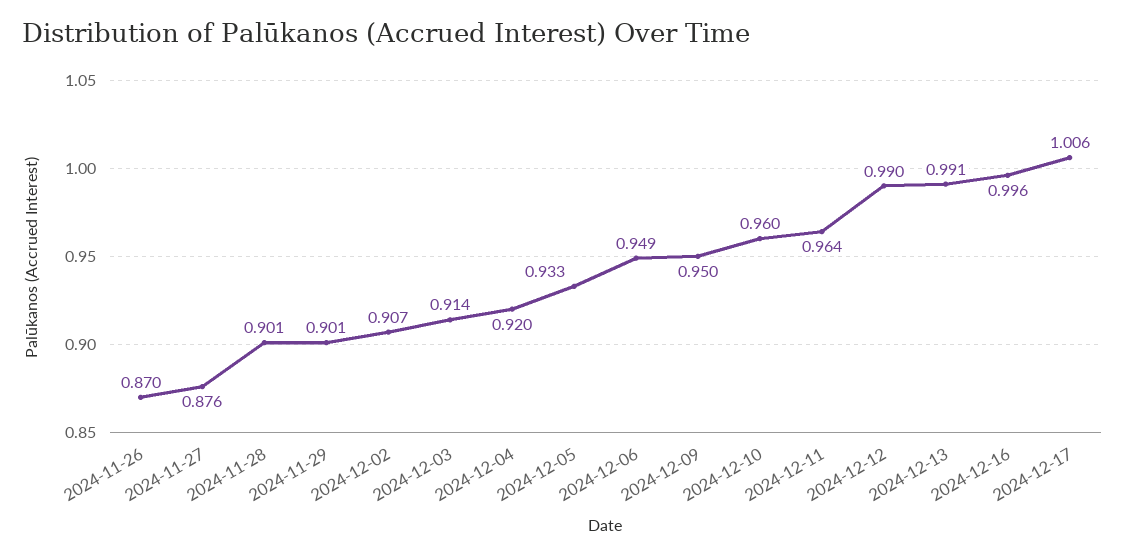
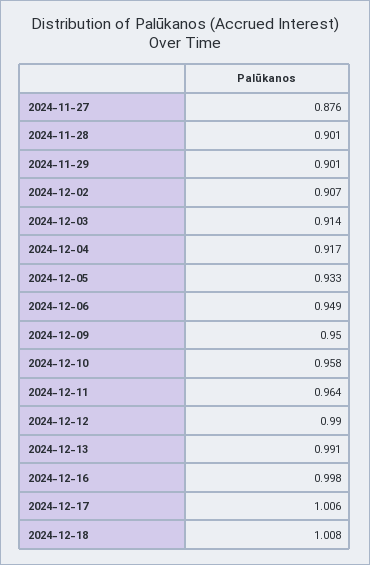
2024-11-26: 0.87 -> none
2024-12-04: 0.92 -> 0.917
2024-12-10: 0.96 -> 0.958
2024-12-16: 0.996 -> 0.998
2024-12-18: none -> 1.008

